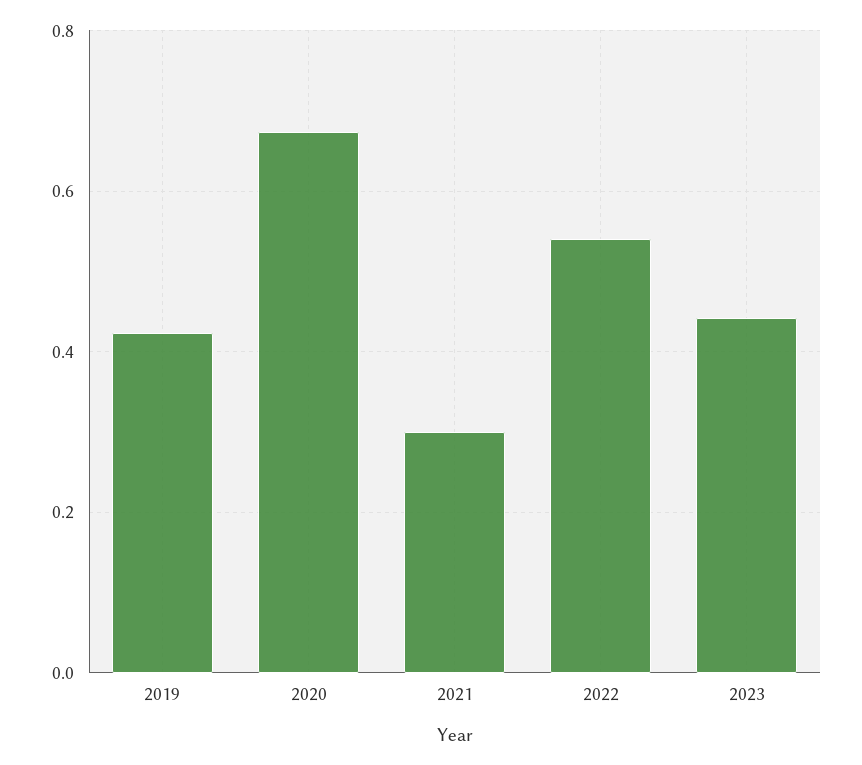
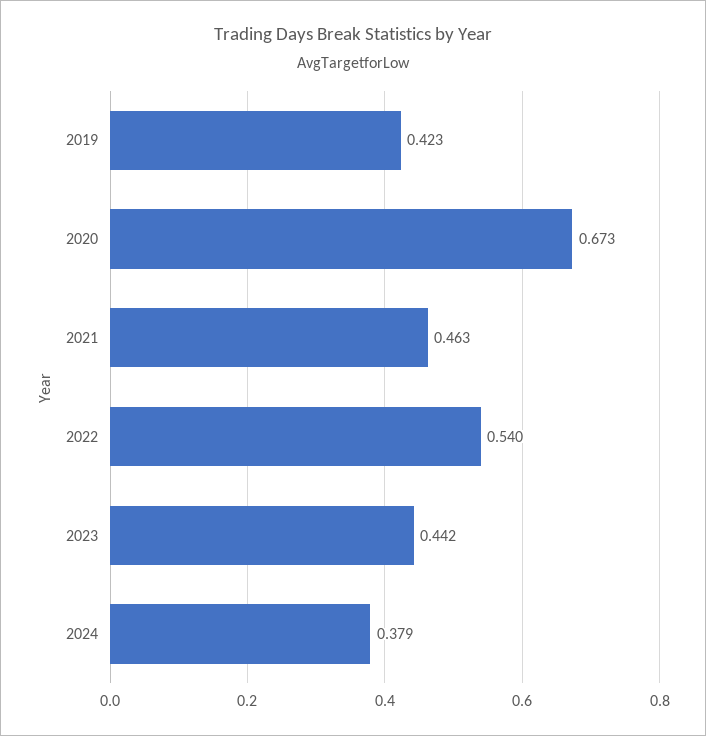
2021: 0.3 -> 0.463
2024: none -> 0.379

